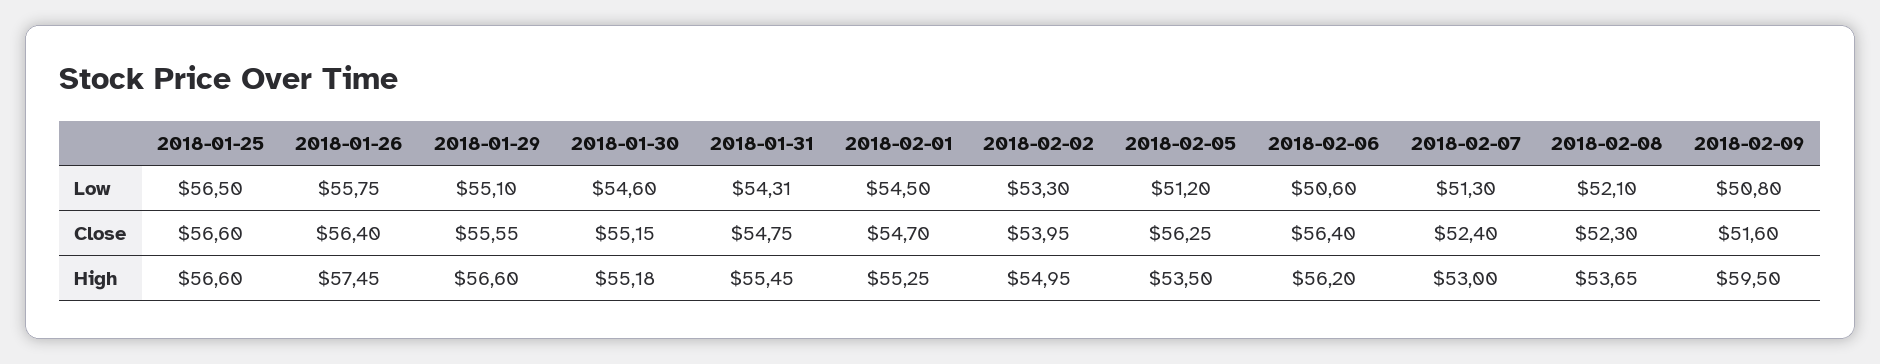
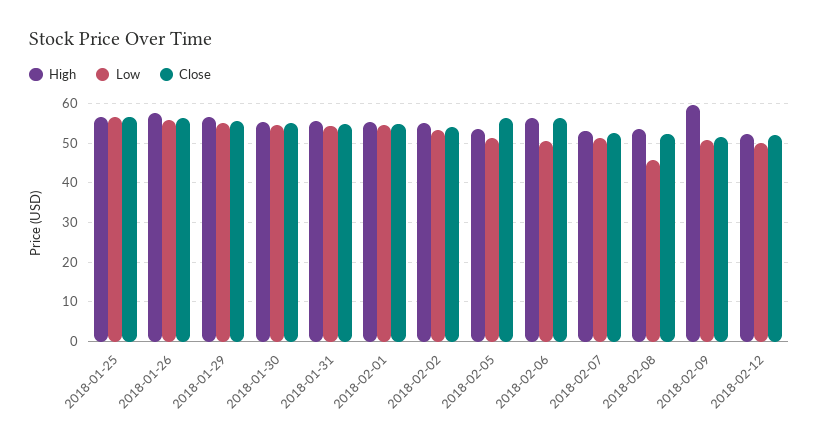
Low, 2018-02-08: 52.1 -> 46
High, 2018-02-12: none -> 52
Low, 2018-02-12: none -> 50
Close, 2018-02-12: none -> 52

